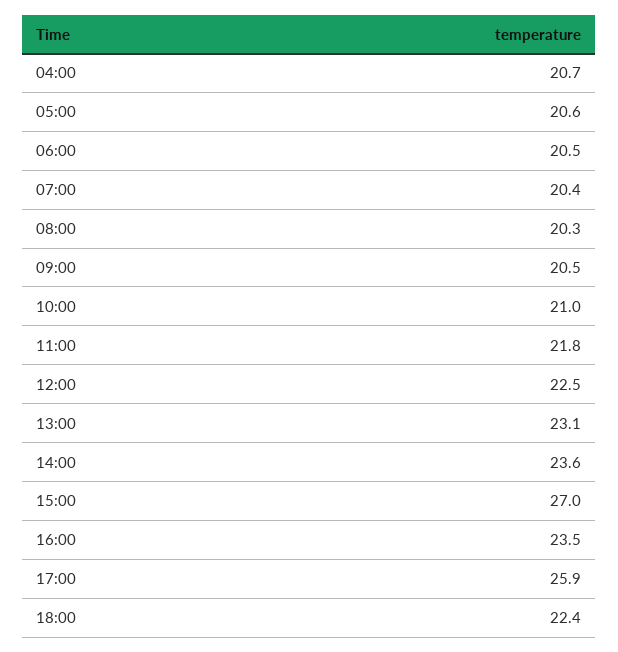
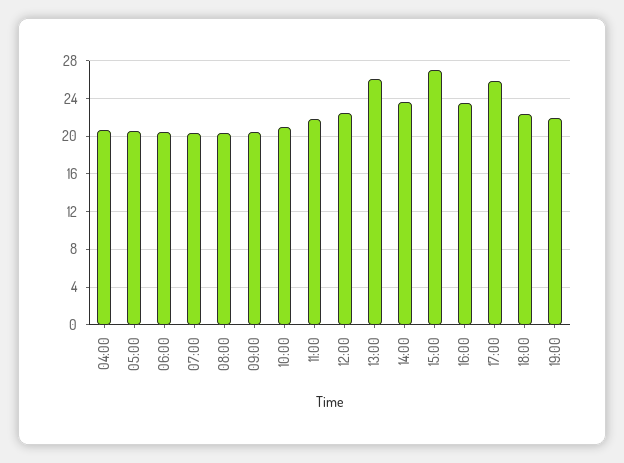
13:00: 23.1 -> 26
19:00: none -> 22

